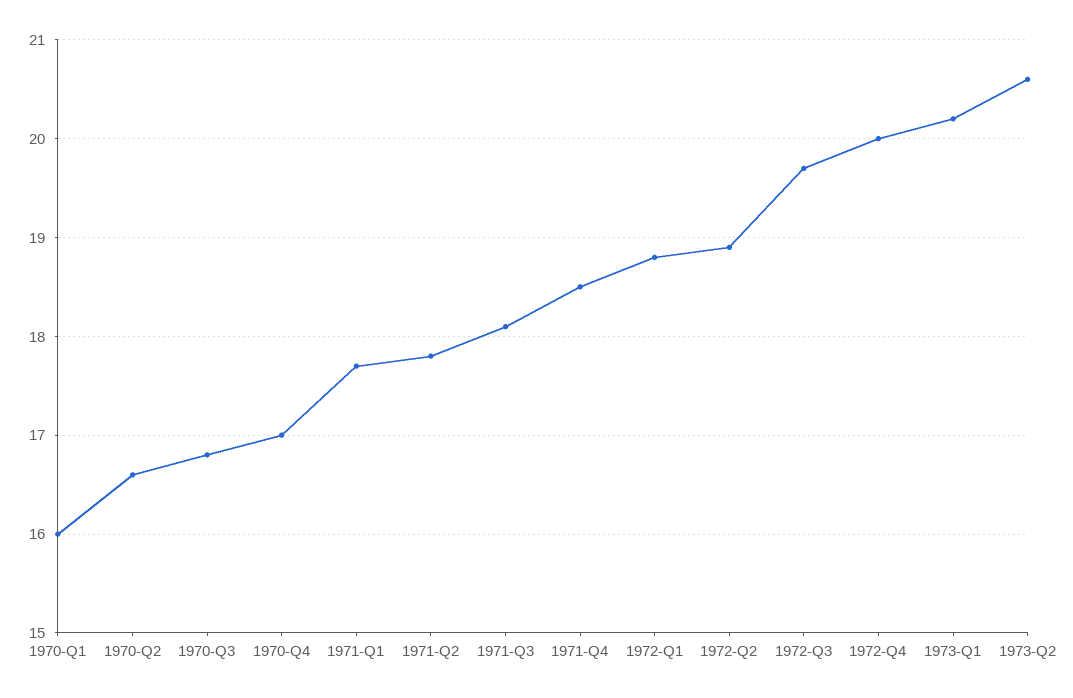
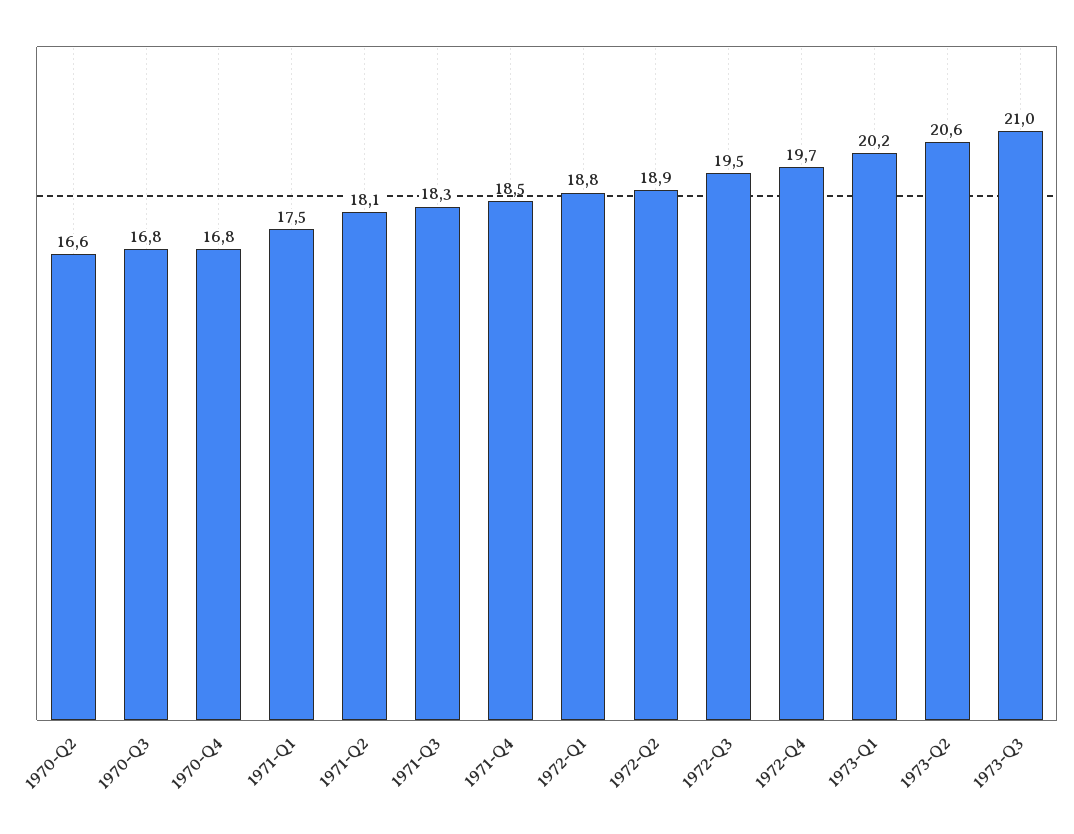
1970-Q1: 16 -> none
1970-Q4: 17 -> 16.8
1971-Q1: 17.7 -> 17.5
1971-Q2: 17.8 -> 18.1
1971-Q3: 18.1 -> 18.3
1972-Q3: 19.7 -> 19.5
1972-Q4: 20 -> 19.7
1973-Q3: none -> 21

